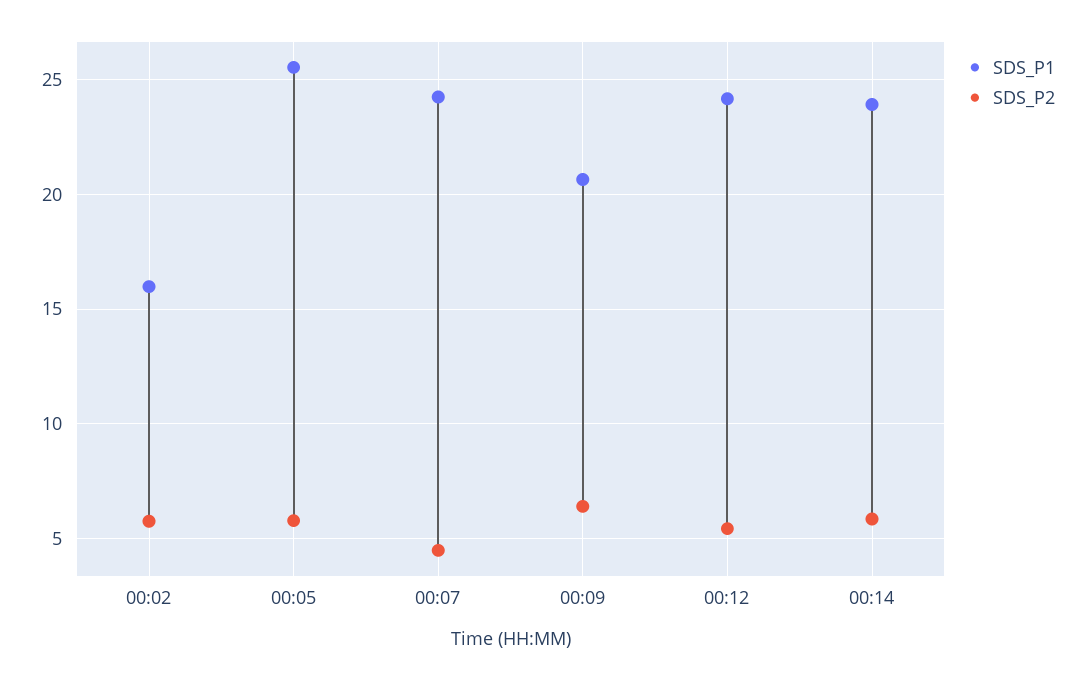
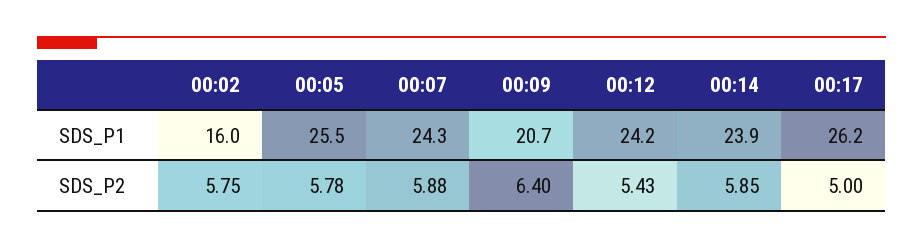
SDS_P2, 00:07: 4.5 -> 5.88
SDS_P1, 00:17: none -> 26.2
SDS_P2, 00:17: none -> 5

